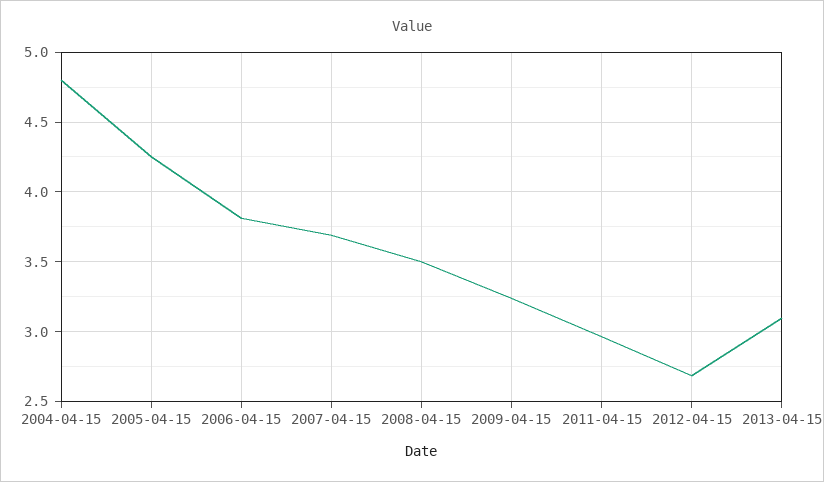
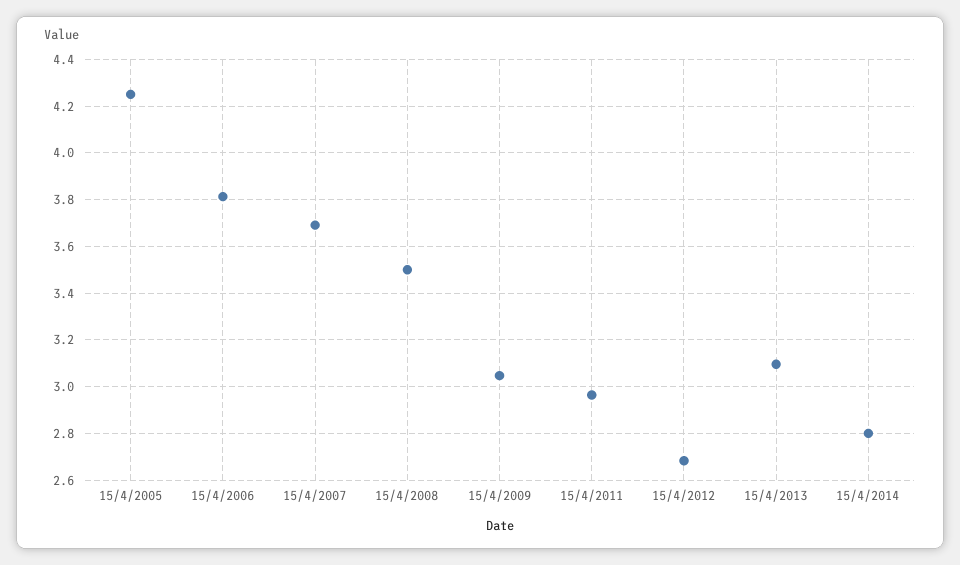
2004-04-15: 4.8 -> none
2009-04-15: 3.25 -> 3.05
15/4/2014: none -> 2.8

